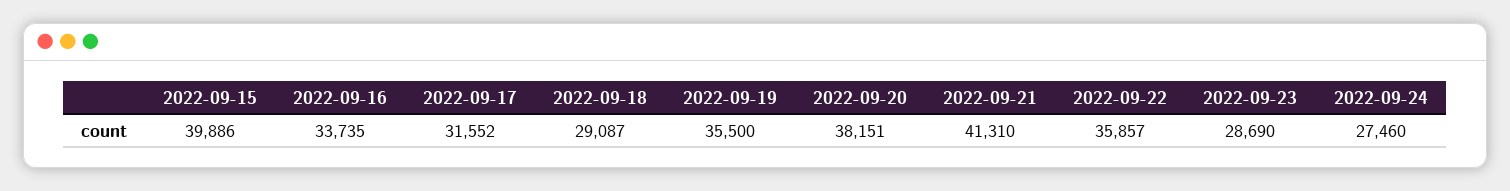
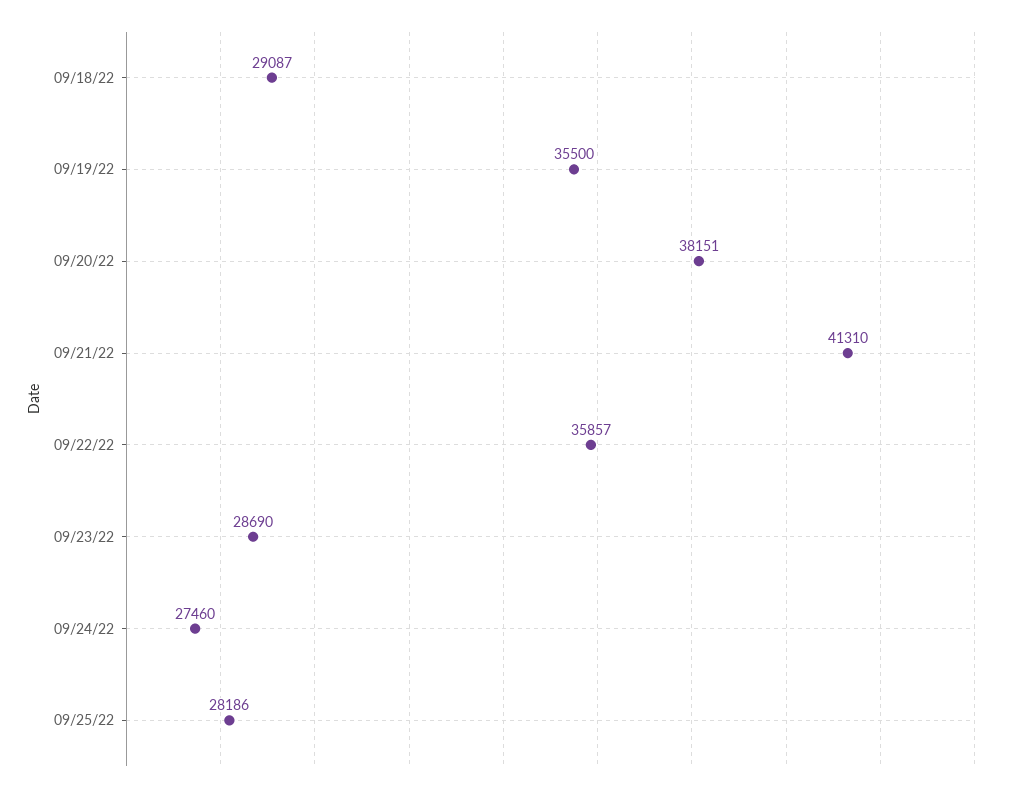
2022-09-15: 39886 -> none
2022-09-16: 33735 -> none
2022-09-17: 31552 -> none
09/25/22: none -> 28186

